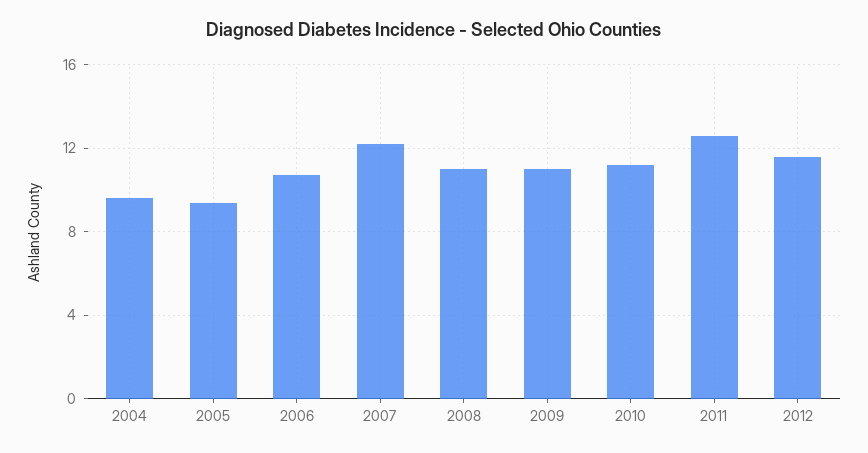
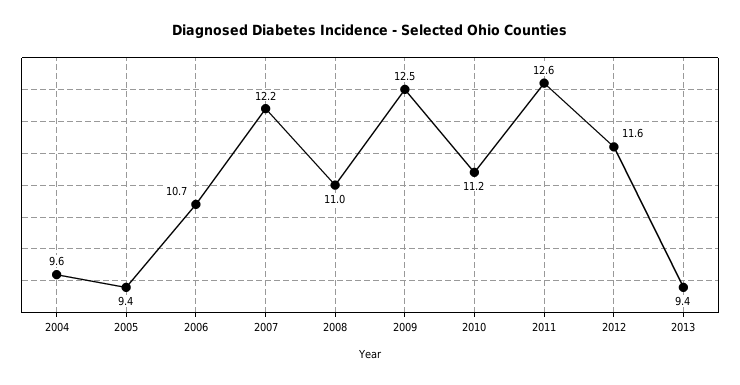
2009: 11 -> 12.5
2013: none -> 9.4

